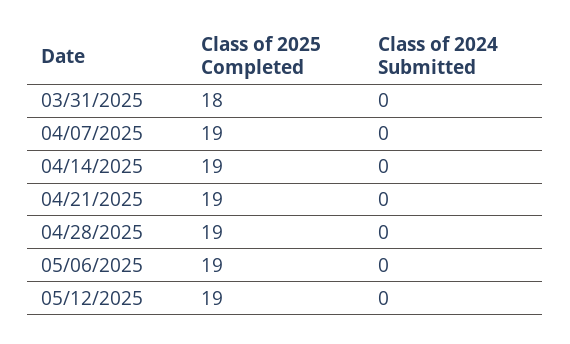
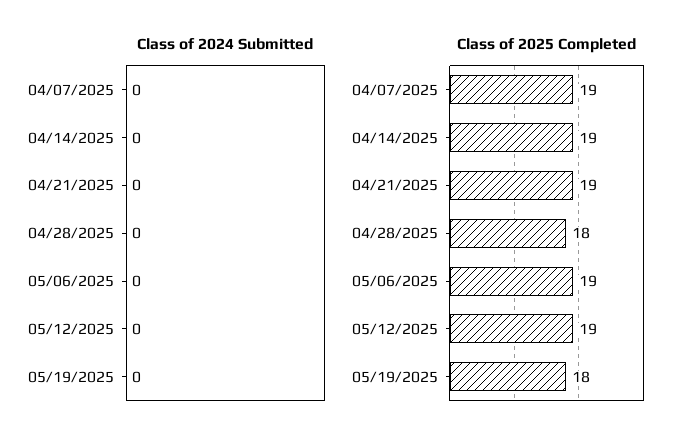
Class of 2025 Completed, 03/31/2025: 18 -> none
Class of 2024 Submitted, 03/31/2025: 0 -> none
Class of 2025 Completed, 04/28/2025: 19 -> 18
Class of 2024 Submitted, 05/19/2025: none -> 0
Class of 2025 Completed, 05/19/2025: none -> 18

